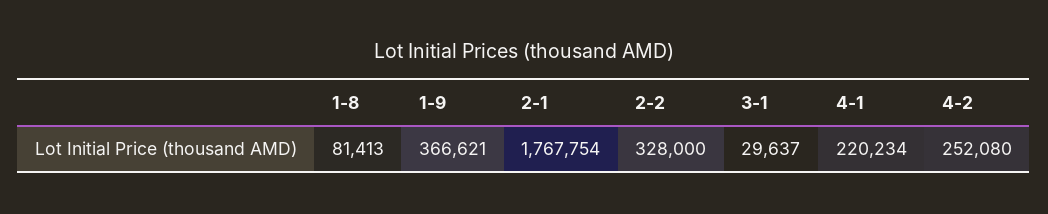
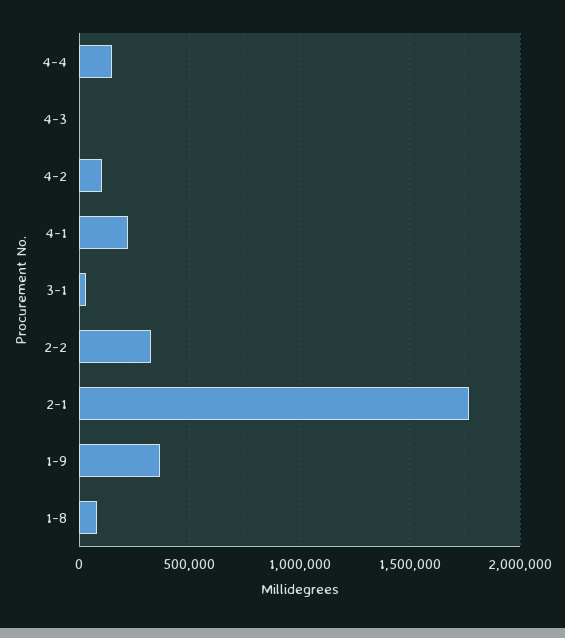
4-2: 252080 -> 100000
4-4: none -> 150000
4-3: none -> 0

